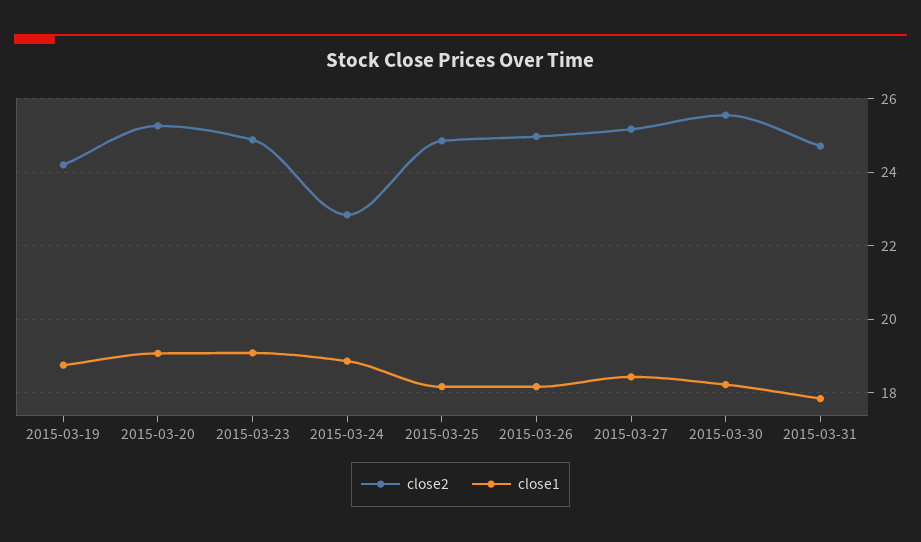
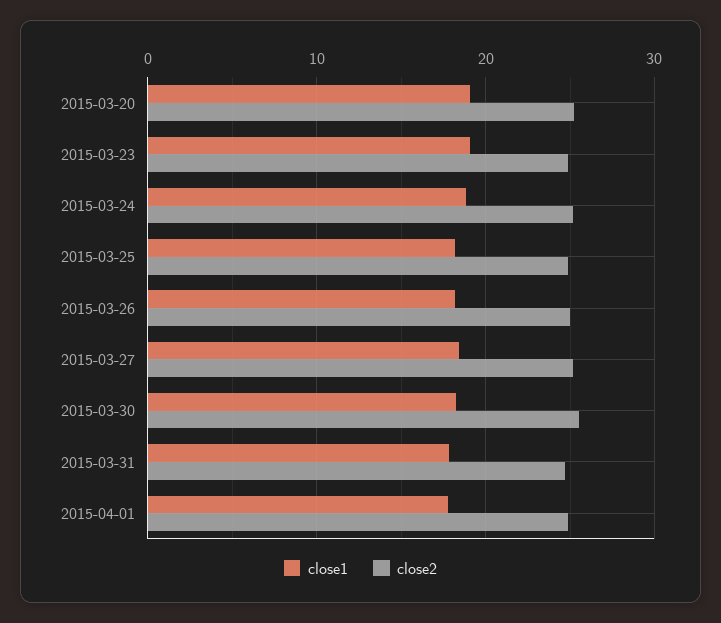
close2, 2015-03-19: 24.2 -> none
close1, 2015-03-19: 18.8 -> none
close2, 2015-03-24: 22.8 -> 25
close1, 2015-04-01: none -> 18
close2, 2015-04-01: none -> 25

